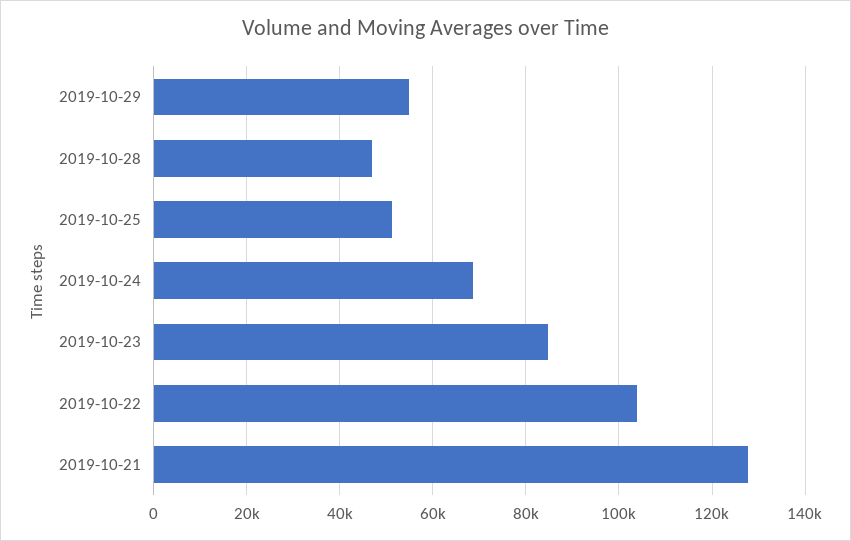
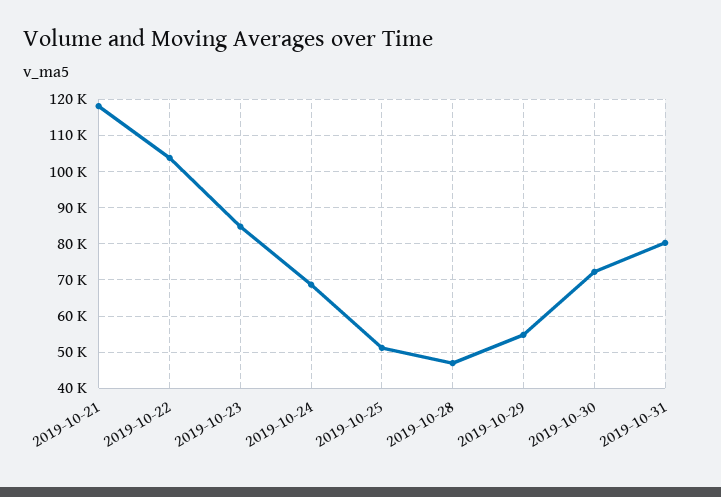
2019-10-21: 128000 -> 118000
2019-10-30: none -> 72000
2019-10-31: none -> 80000

